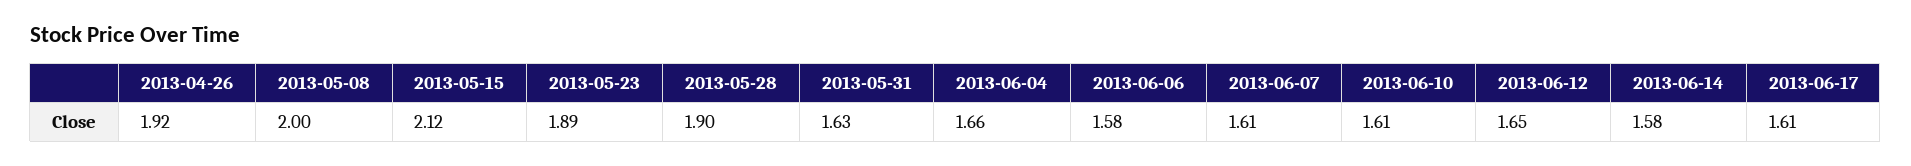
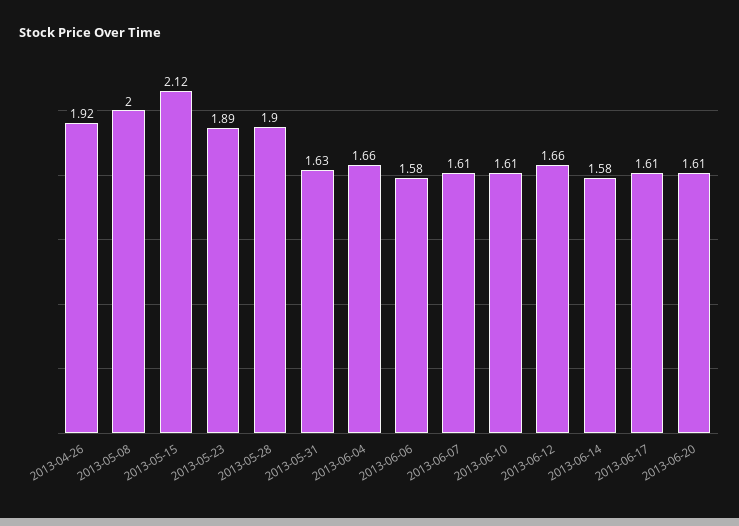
2013-06-12: 1.65 -> 1.66
2013-06-20: none -> 1.61

